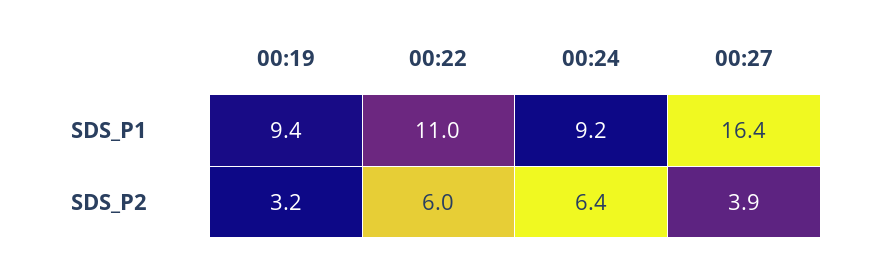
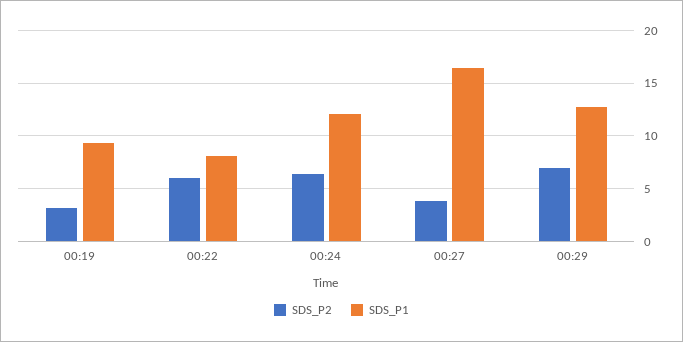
SDS_P1, 00:22: 11 -> 8
SDS_P1, 00:24: 9.2 -> 12
SDS_P2, 00:29: none -> 7
SDS_P1, 00:29: none -> 13

